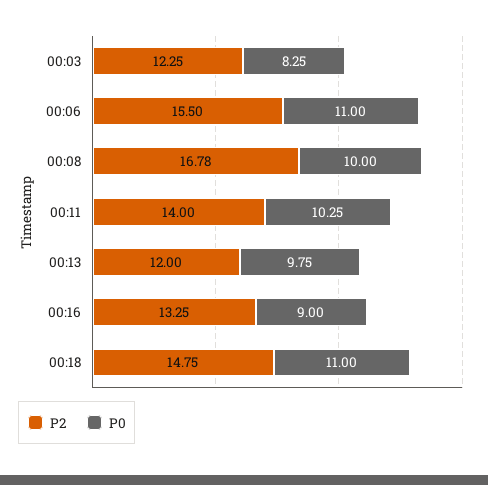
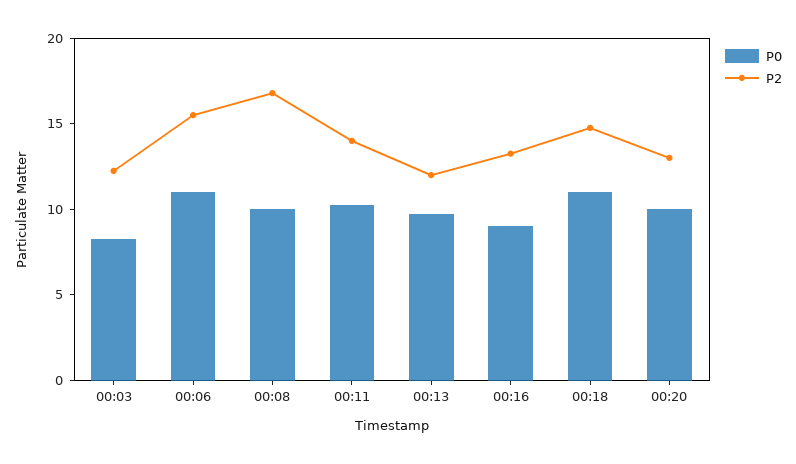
P0, 00:20: none -> 10
P2, 00:20: none -> 13

